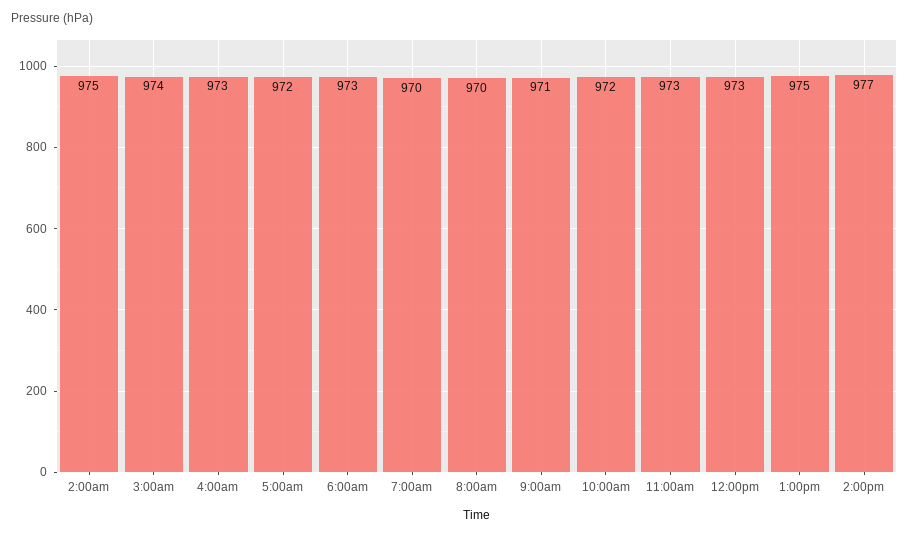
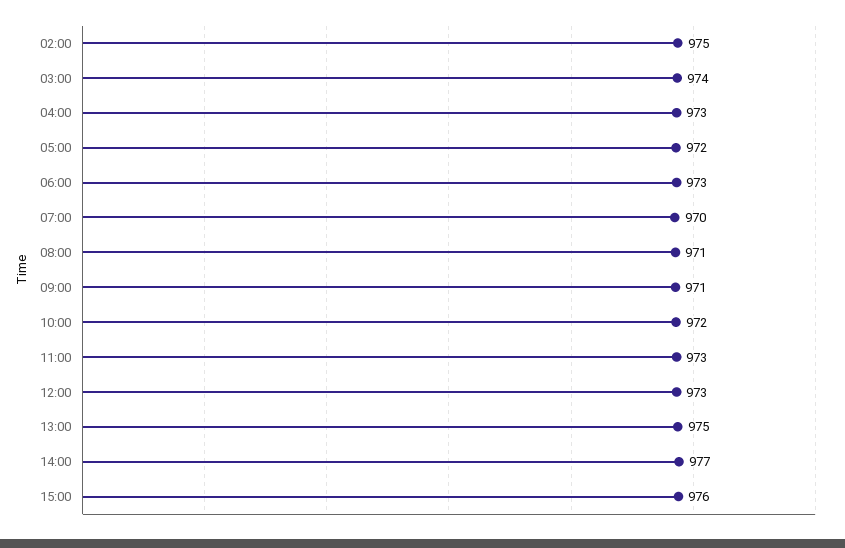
8:00am: 970 -> 971
15:00: none -> 976

